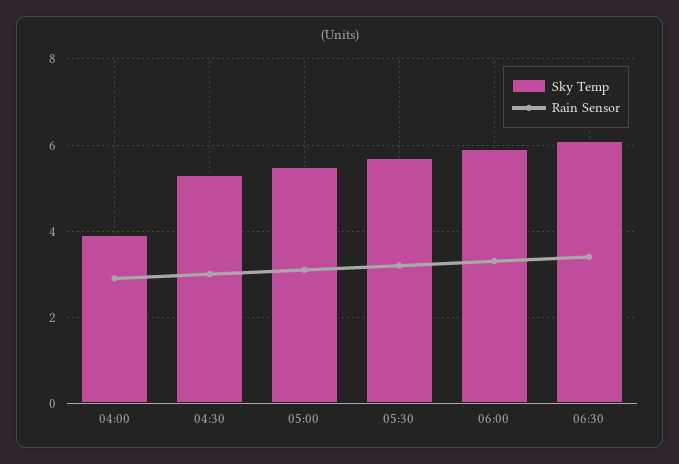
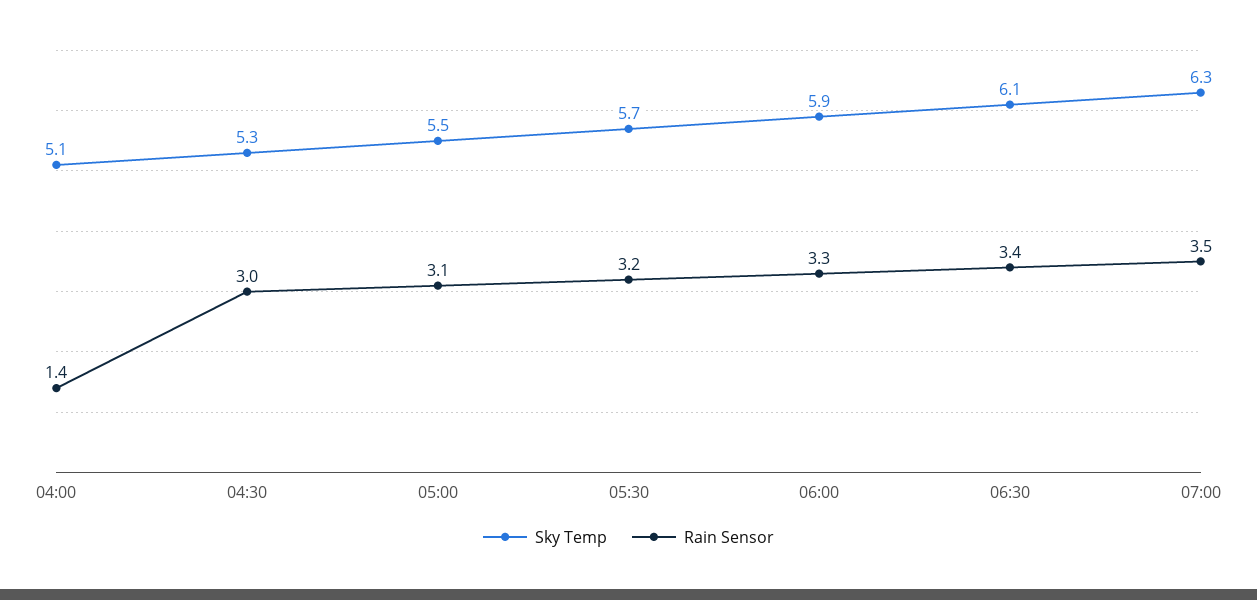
Sky Temp, 04:00: 4 -> 5.1
Rain Sensor, 04:00: 3 -> 1.4
Sky Temp, 07:00: none -> 6.3
Rain Sensor, 07:00: none -> 3.5

